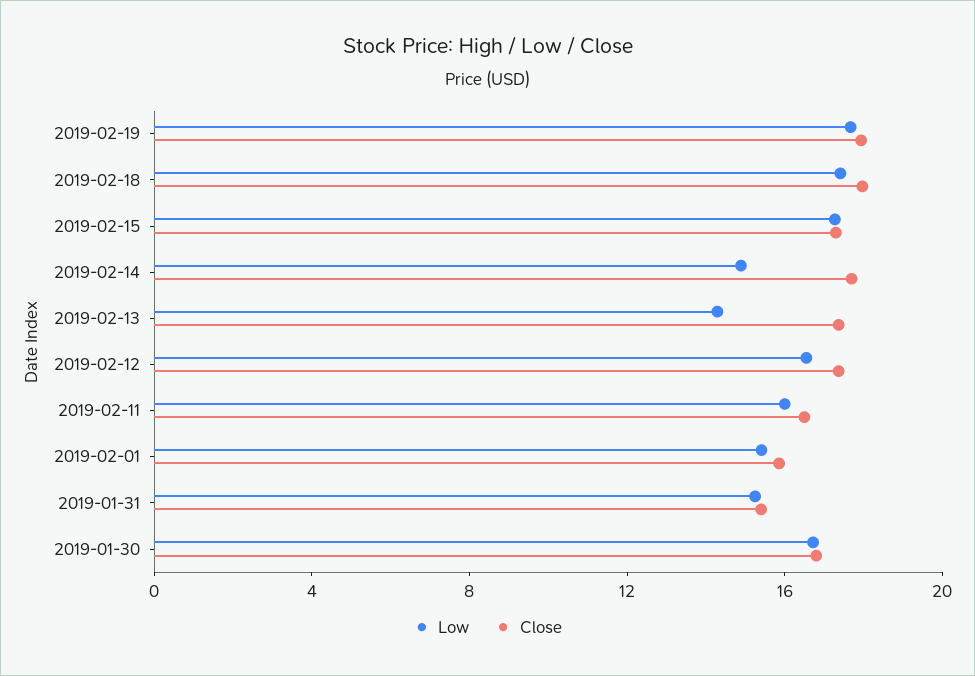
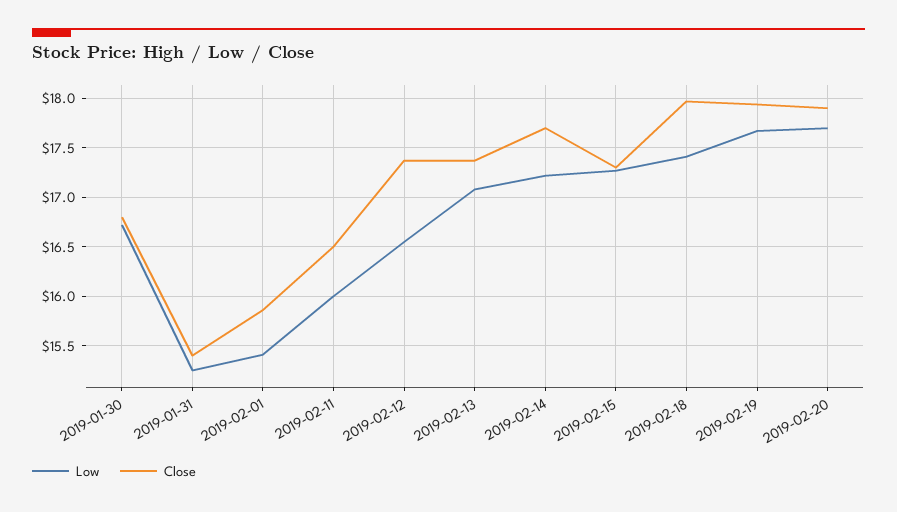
Low, 2019-02-14: 15 -> 17.2
Low, 2019-02-13: 14 -> 17.1
Low, 2019-02-20: none -> 17.7
Close, 2019-02-20: none -> 17.9

